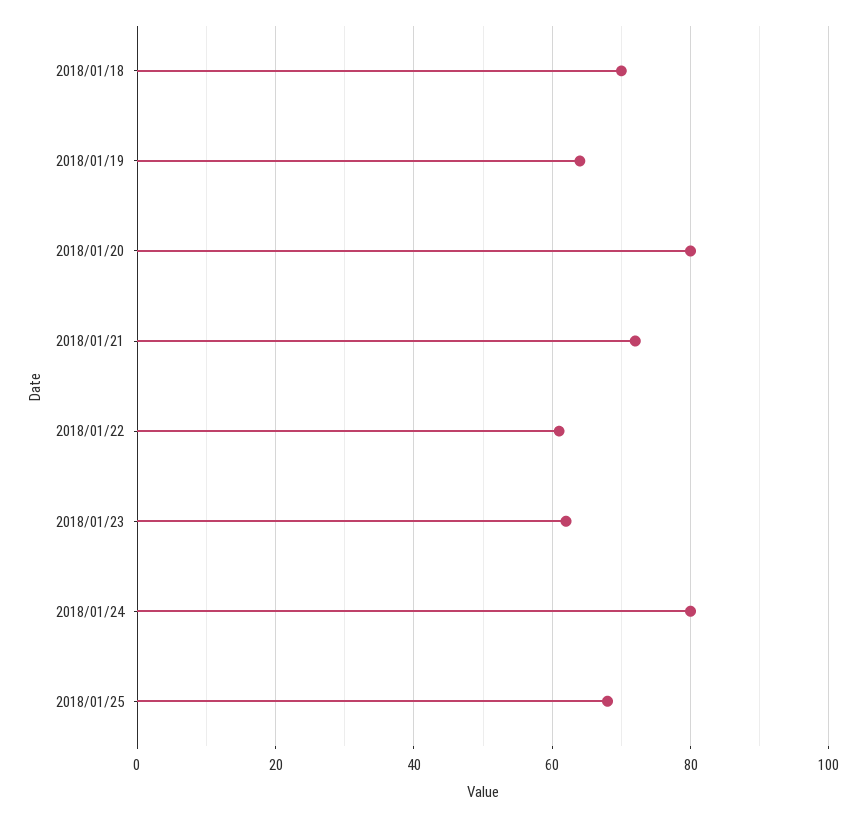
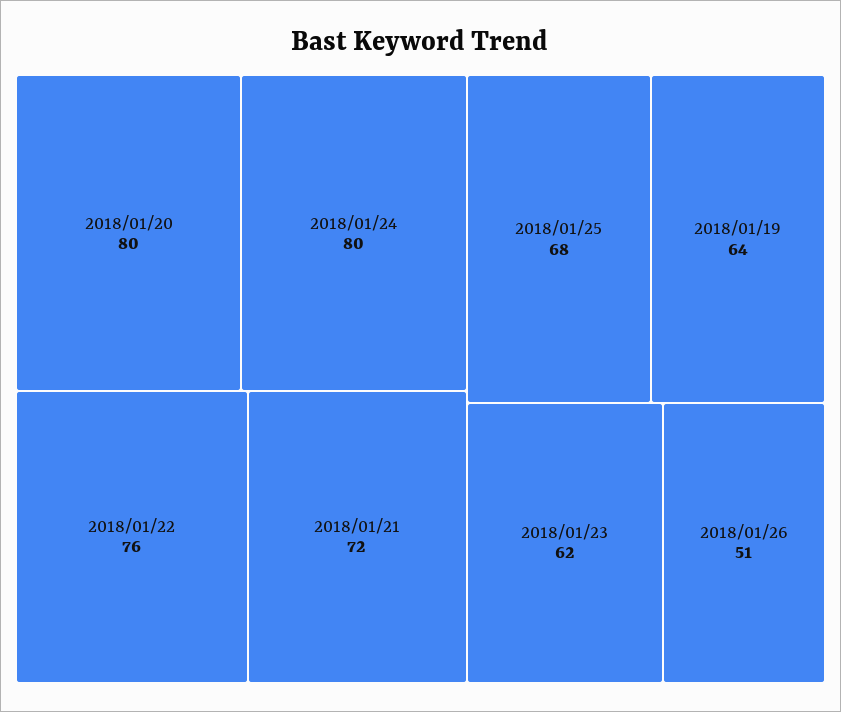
2018/01/18: 70 -> none
2018/01/22: 60 -> 76
2018/01/26: none -> 51

